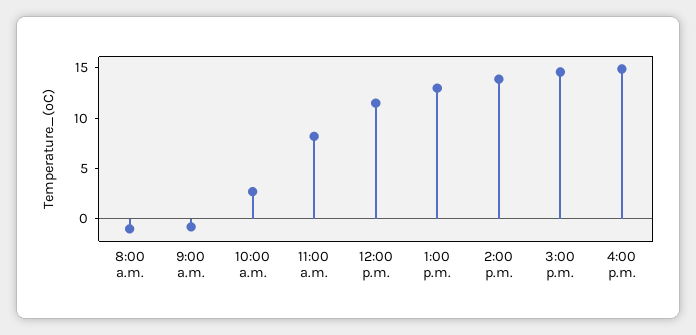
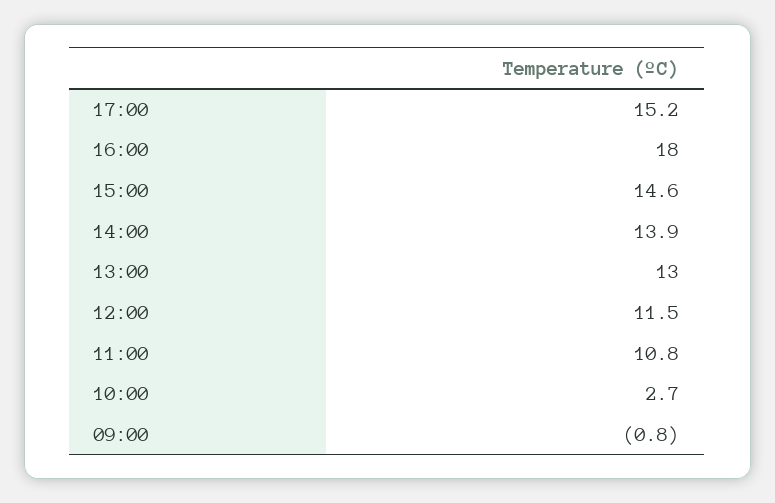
8:00 a.m.: -1 -> none
11:00 a.m.: 8 -> 10.8
4:00 p.m.: 15 -> 18
17:00: none -> 15.2

